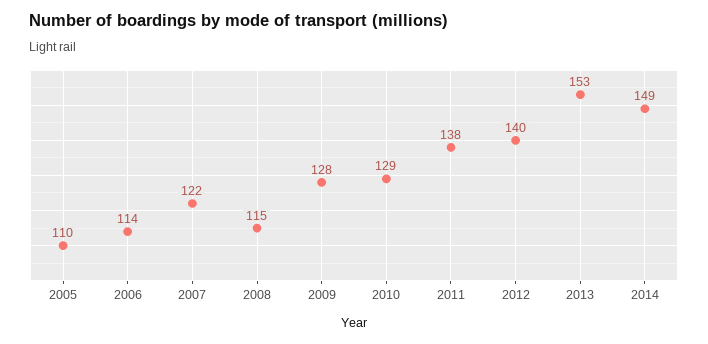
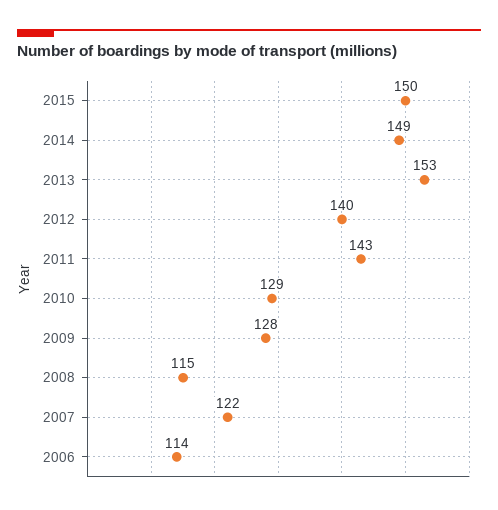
2005: 110 -> none
2011: 138 -> 143
2015: none -> 150

